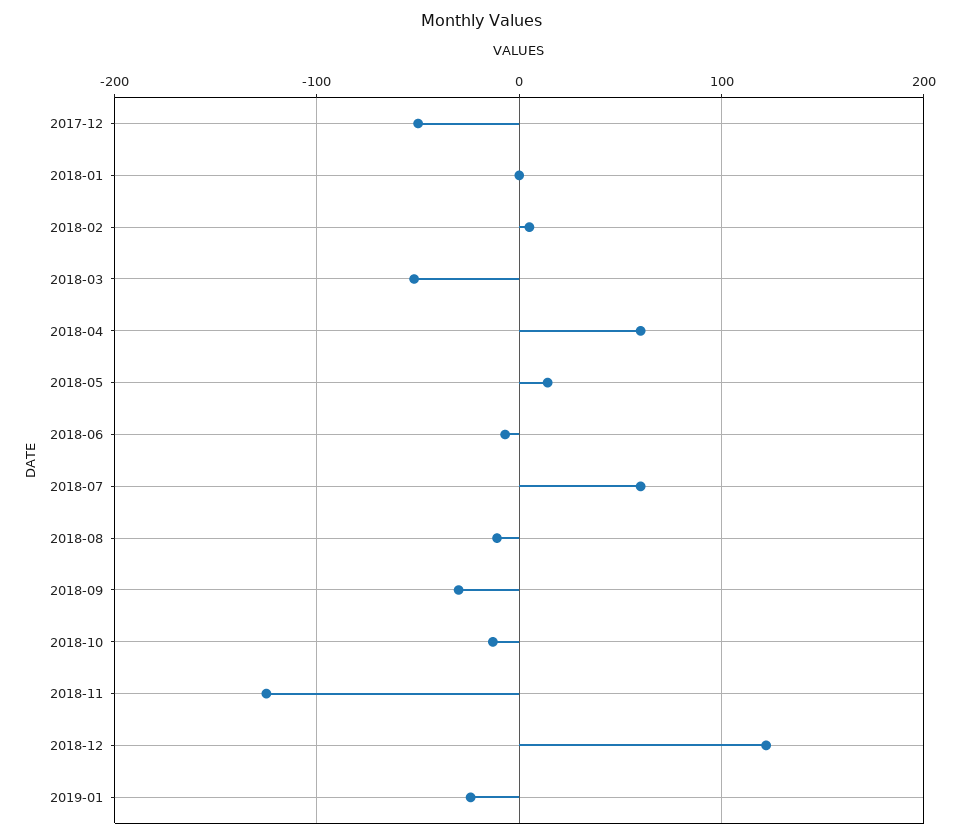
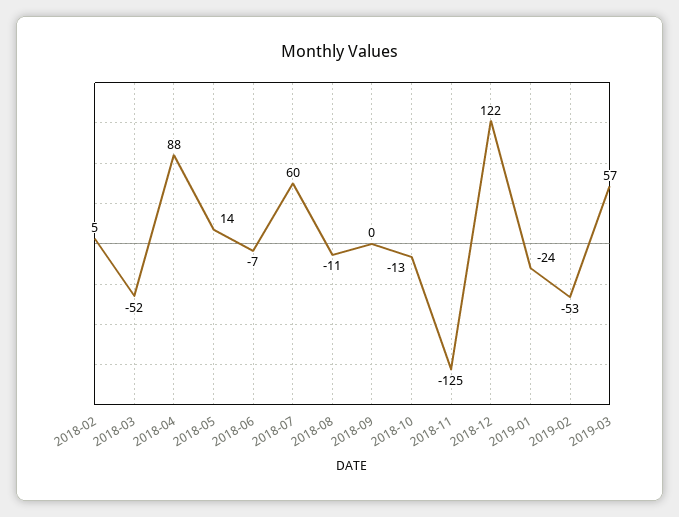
2017-12: -50 -> none
2018-01: 0 -> none
2018-04: 60 -> 88
2018-09: -30 -> 0
2019-02: none -> -53
2019-03: none -> 57

